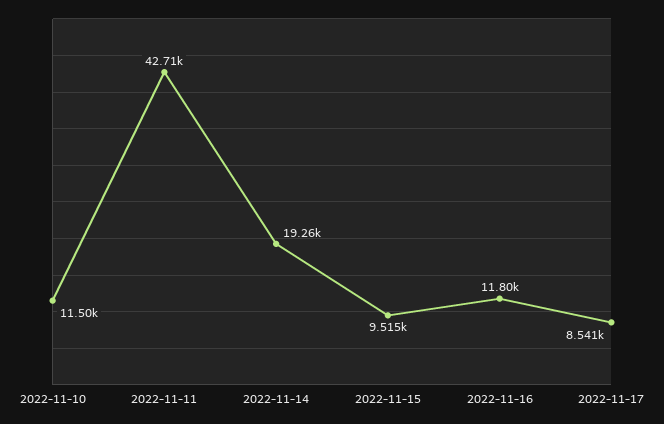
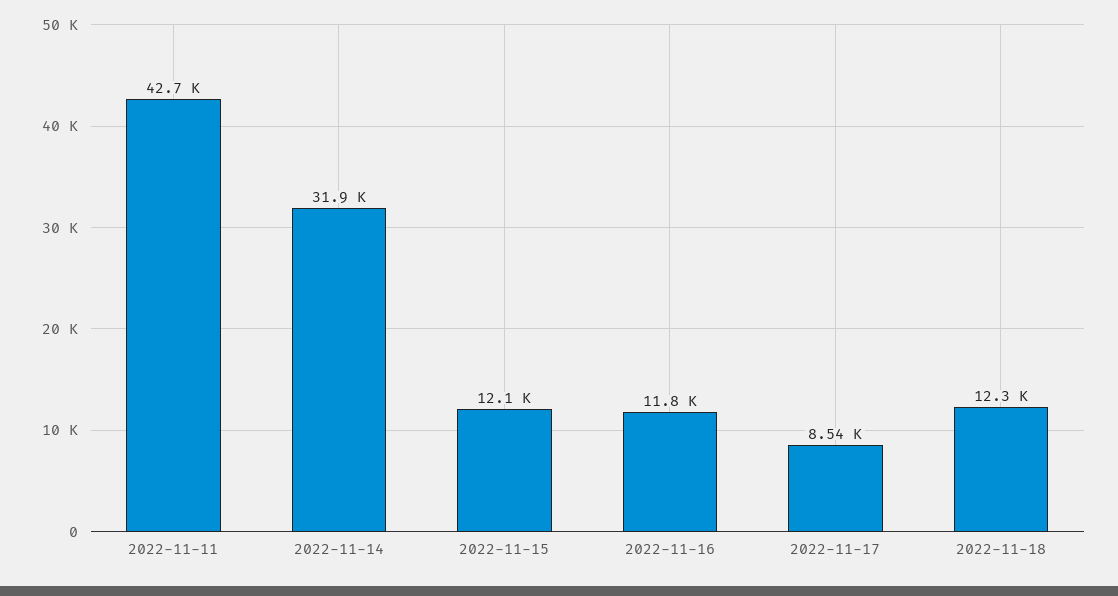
2022-11-10: 11500 -> none
2022-11-14: 19260 -> 31900
2022-11-15: 9515 -> 12100
2022-11-18: none -> 12300

